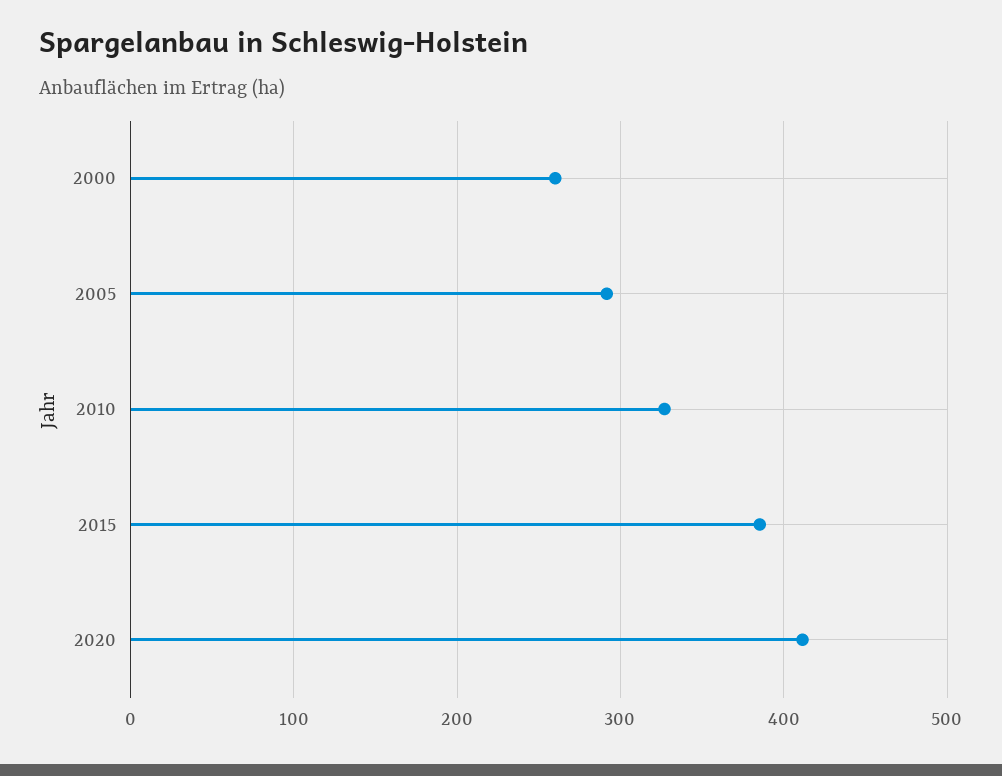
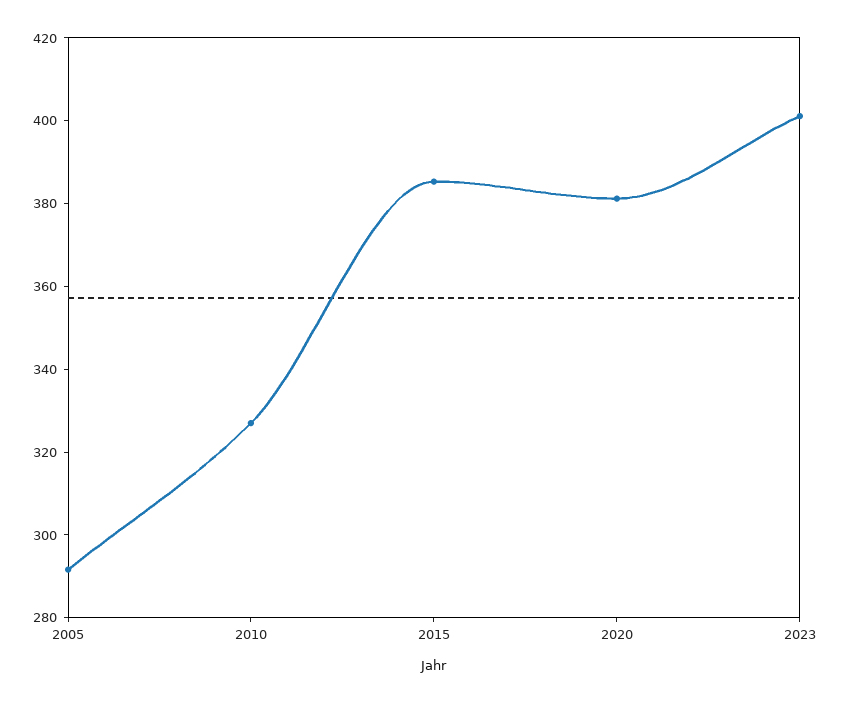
2000: 260 -> none
2020: 410 -> 380
2023: none -> 400

